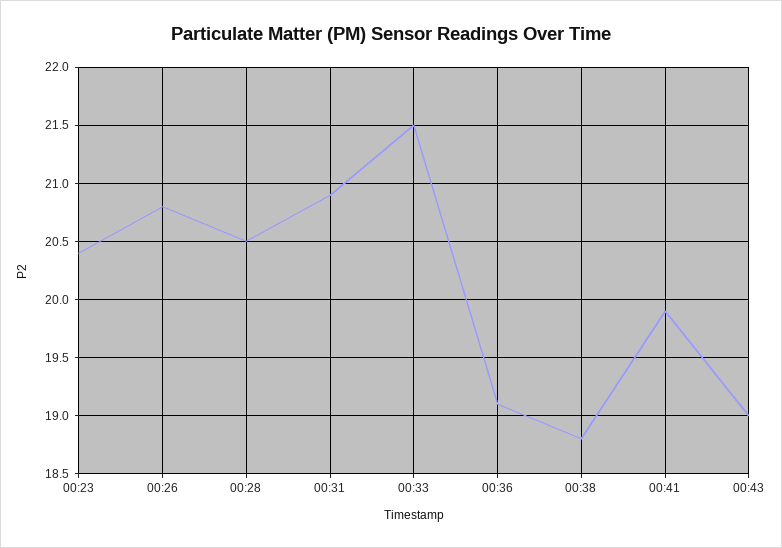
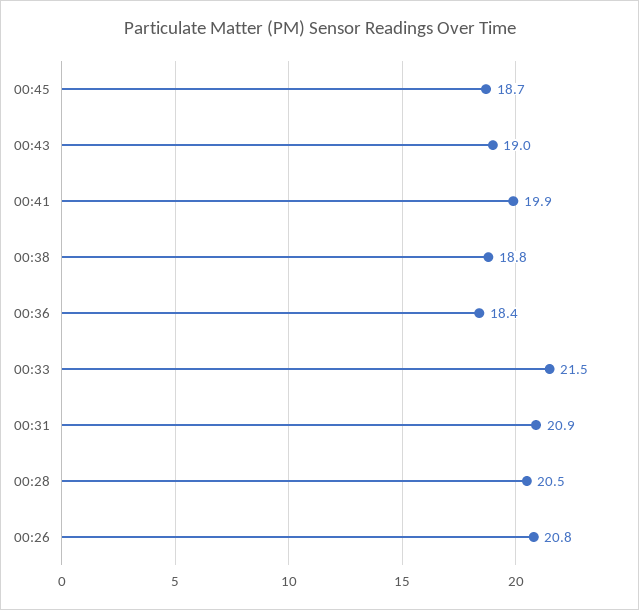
00:23: 20.4 -> none
00:36: 19.1 -> 18.4
00:45: none -> 18.7

